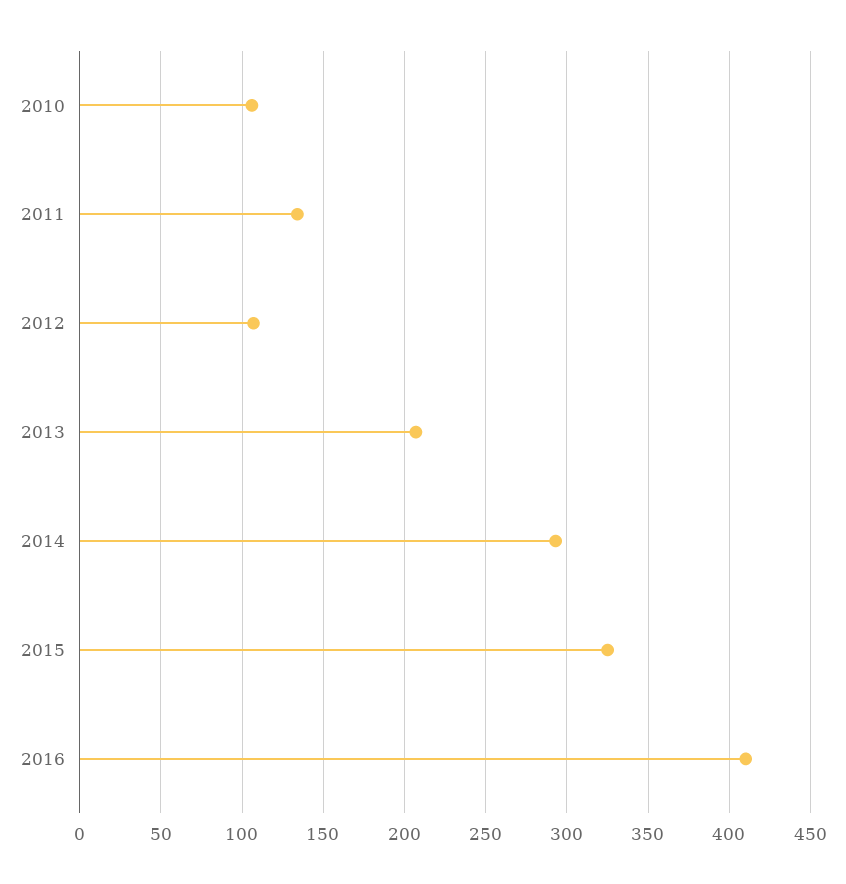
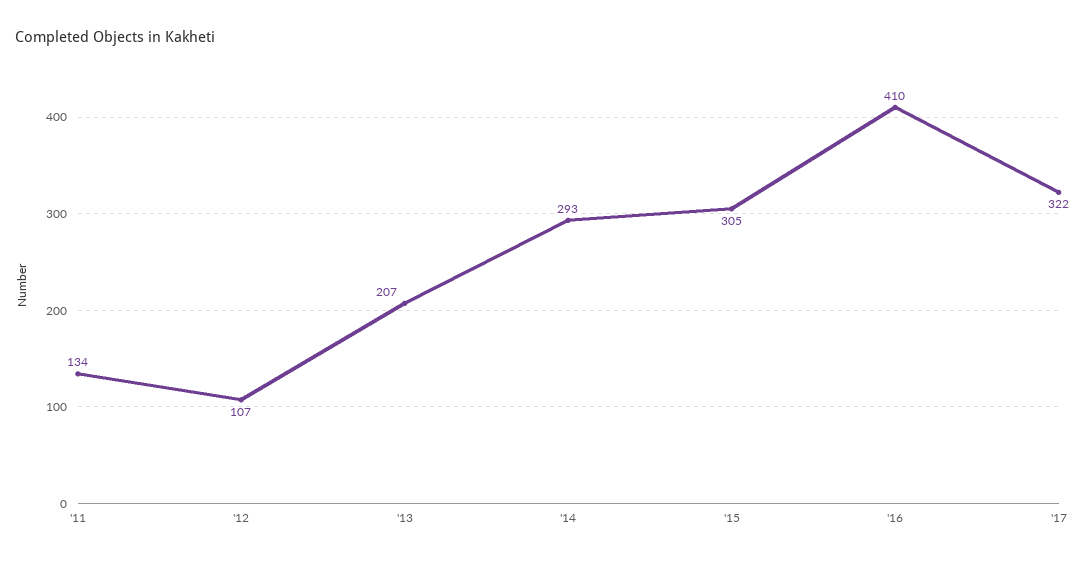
2010: 105 -> none
2015: 325 -> 305
'17: none -> 322

